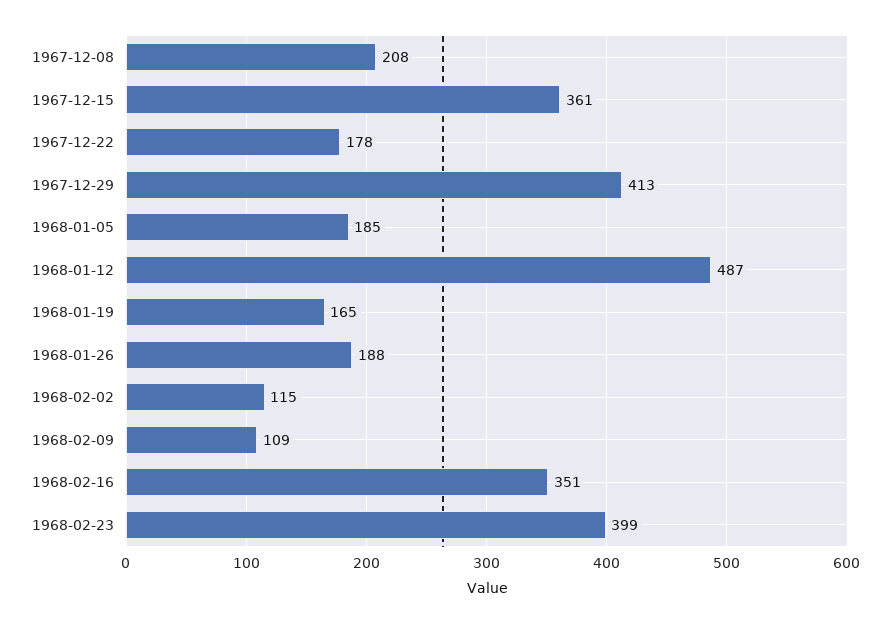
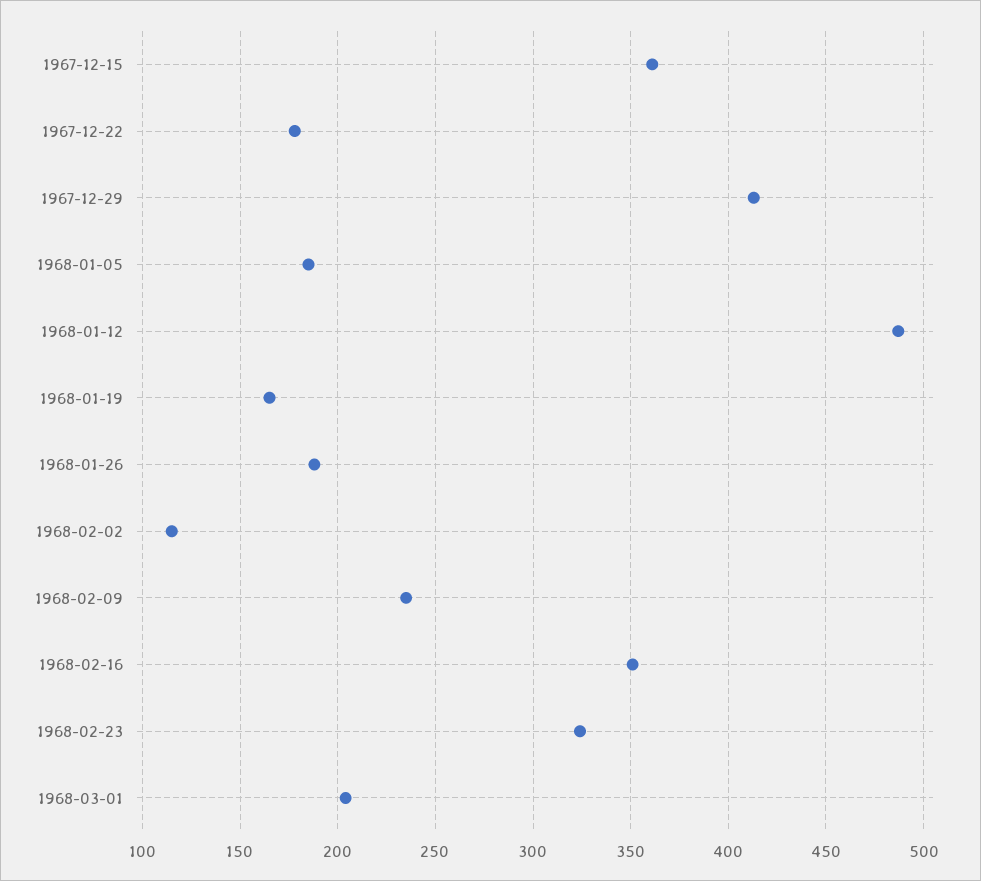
1967-12-08: 208 -> none
1968-02-09: 109 -> 235
1968-02-23: 399 -> 325
1968-03-01: none -> 205

